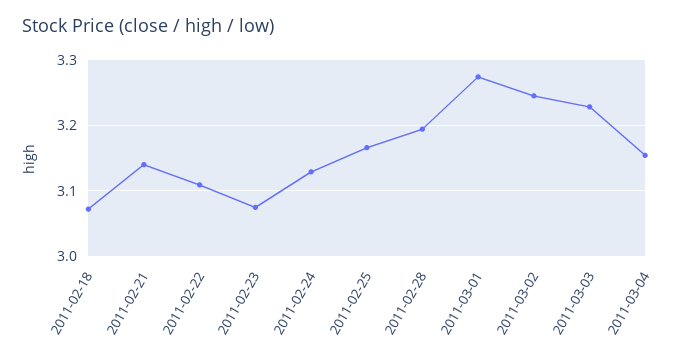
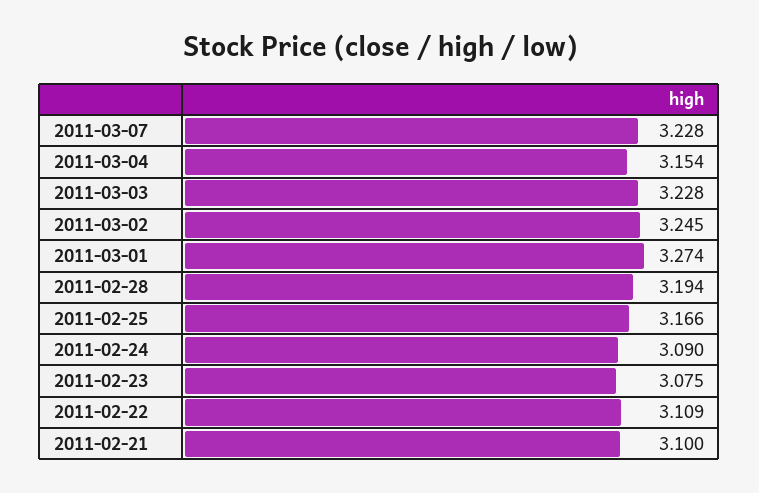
2011-02-18: 3.07 -> none
2011-02-21: 3.14 -> 3.1
2011-02-24: 3.13 -> 3.09
2011-03-07: none -> 3.228

